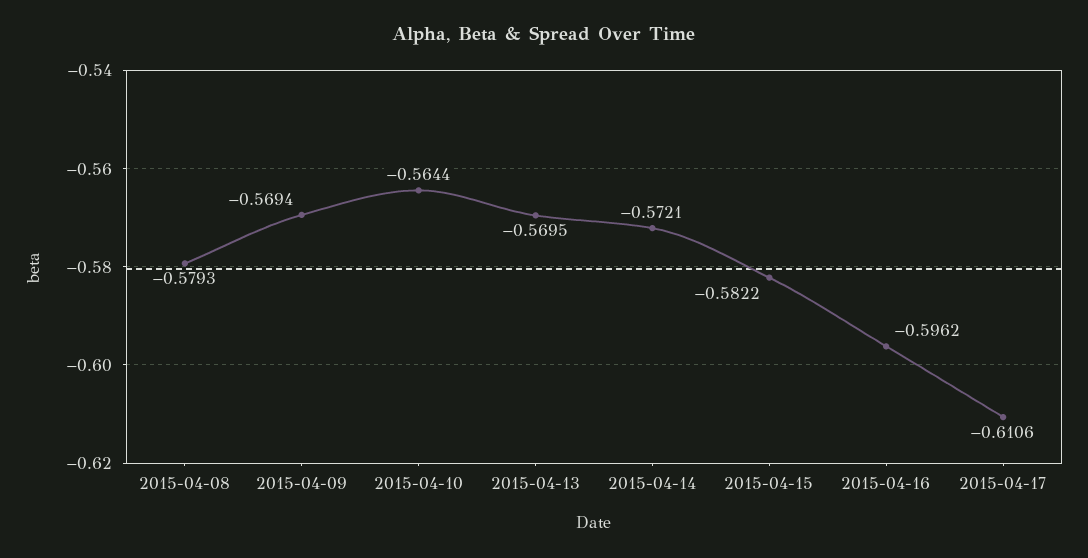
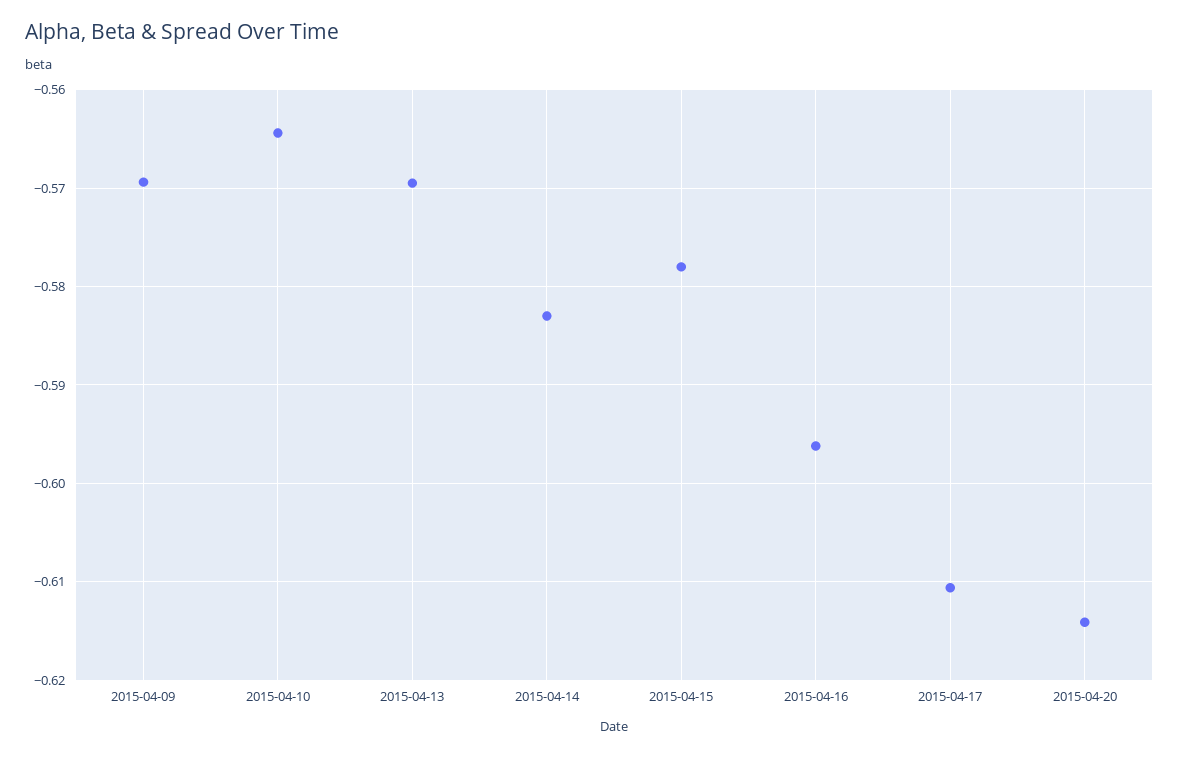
2015-04-08: -0.5793 -> none
2015-04-14: -0.5721 -> -0.583
2015-04-15: -0.5822 -> -0.578
2015-04-20: none -> -0.614

